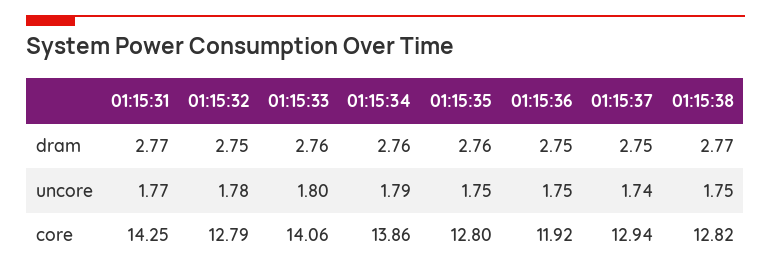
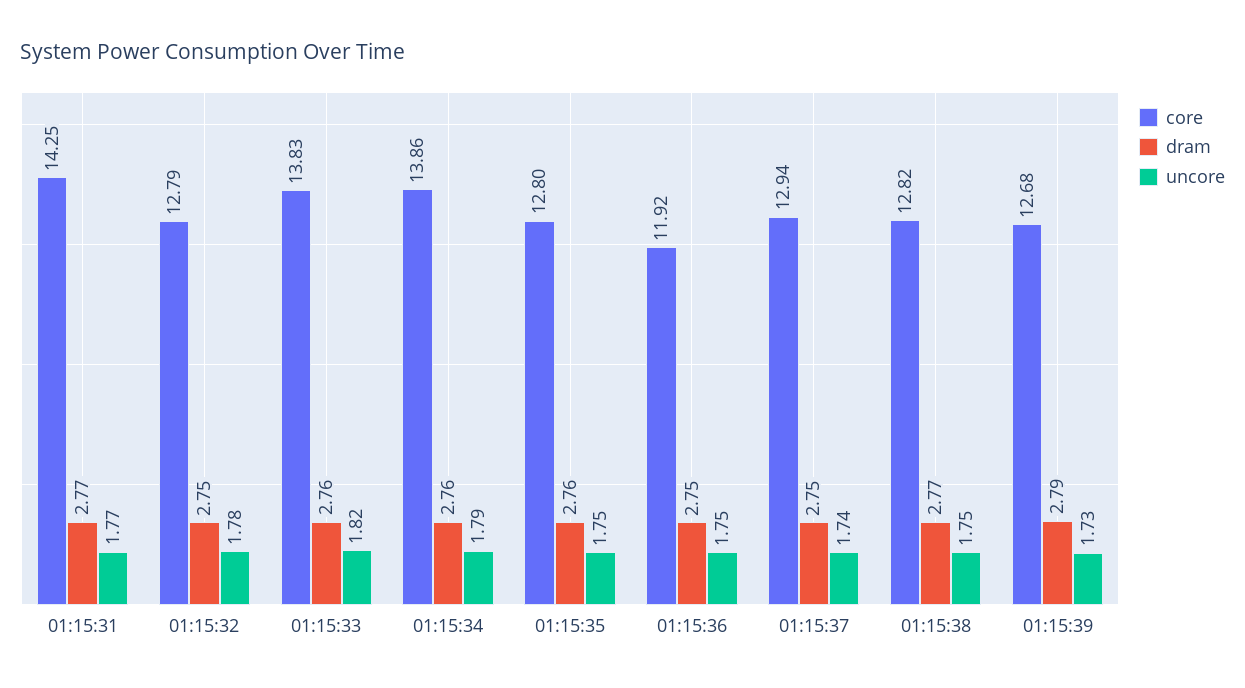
uncore, 01:15:33: 1.8 -> 1.82
core, 01:15:33: 14.06 -> 13.83
core, 01:15:39: none -> 12.68
dram, 01:15:39: none -> 2.79
uncore, 01:15:39: none -> 1.73

